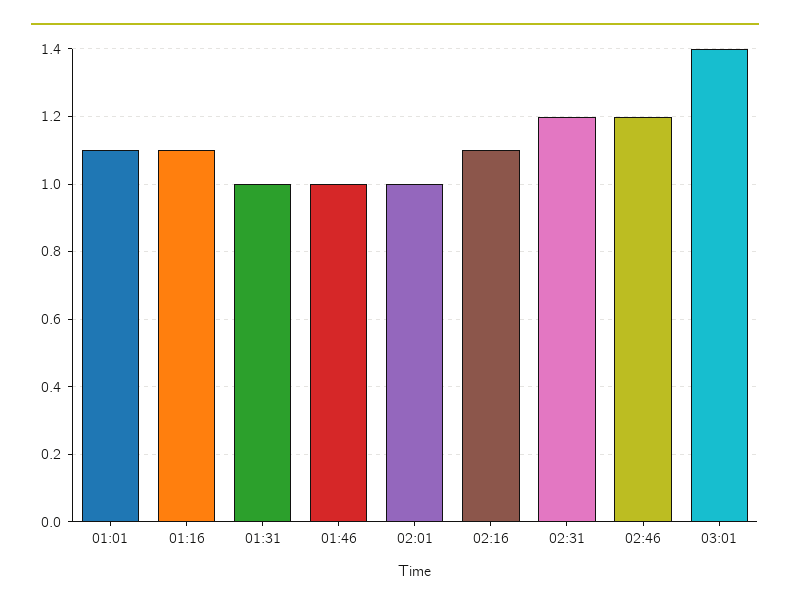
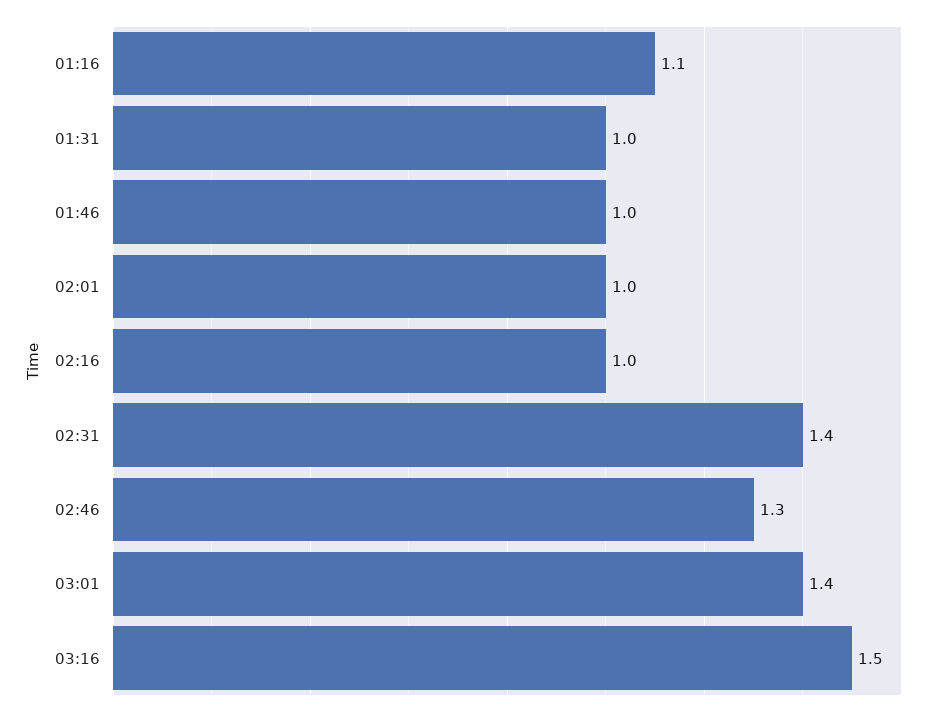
01:01: 1.1 -> none
02:16: 1.1 -> 1
02:31: 1.2 -> 1.4
02:46: 1.2 -> 1.3
03:16: none -> 1.5

